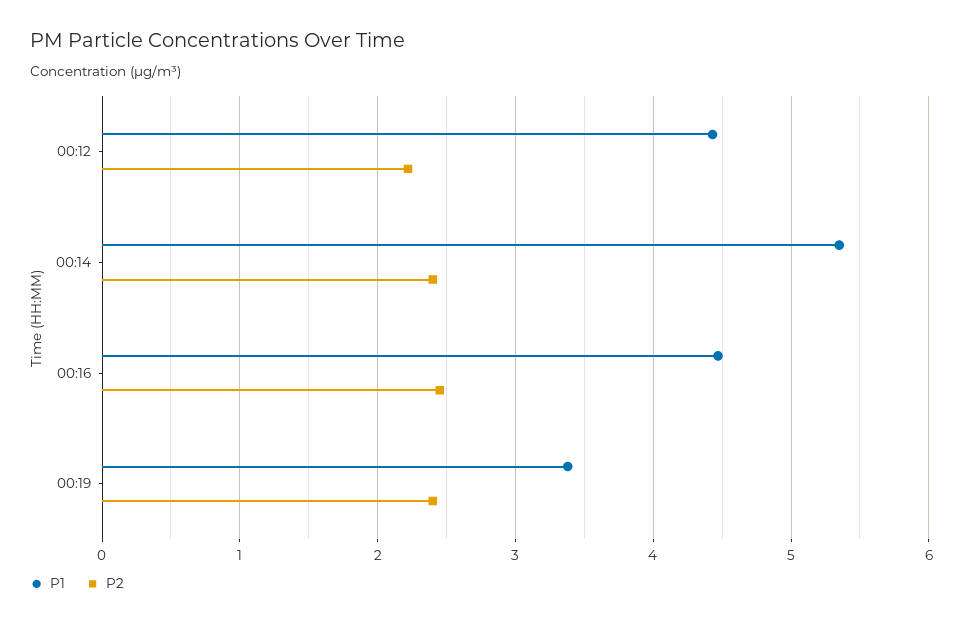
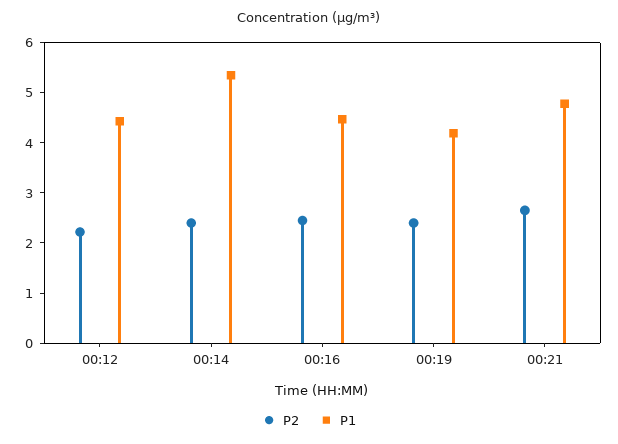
P1, 00:19: 3.4 -> 4.2
P2, 00:21: none -> 2.6
P1, 00:21: none -> 4.8

